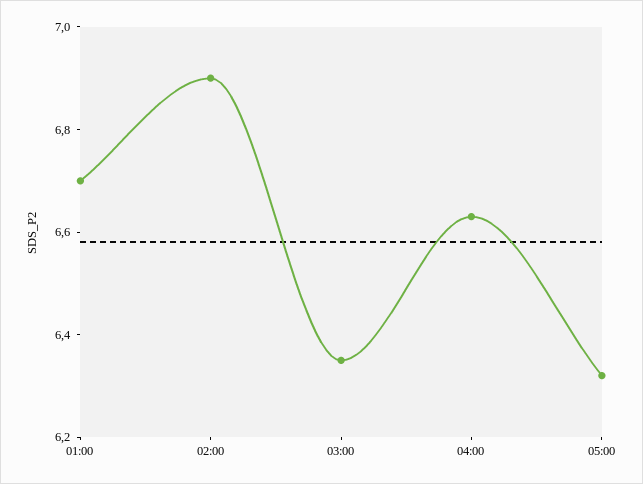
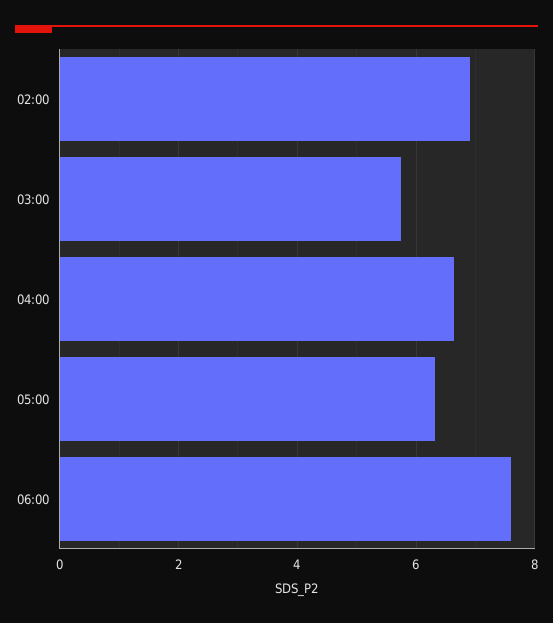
01:00: 6.7 -> none
03:00: 6.35 -> 5.8
06:00: none -> 7.6

